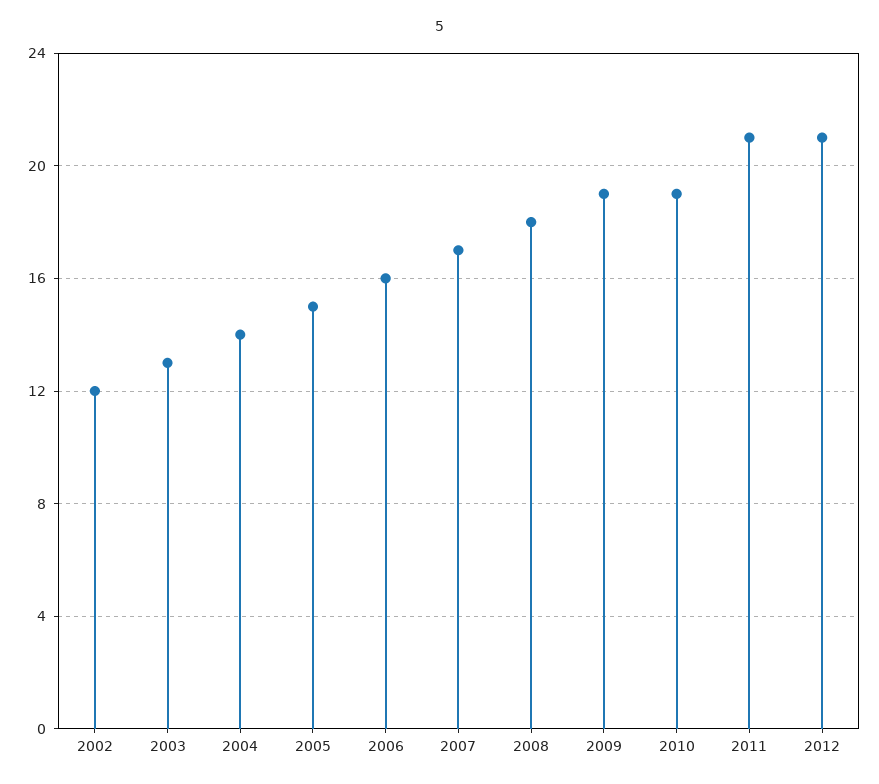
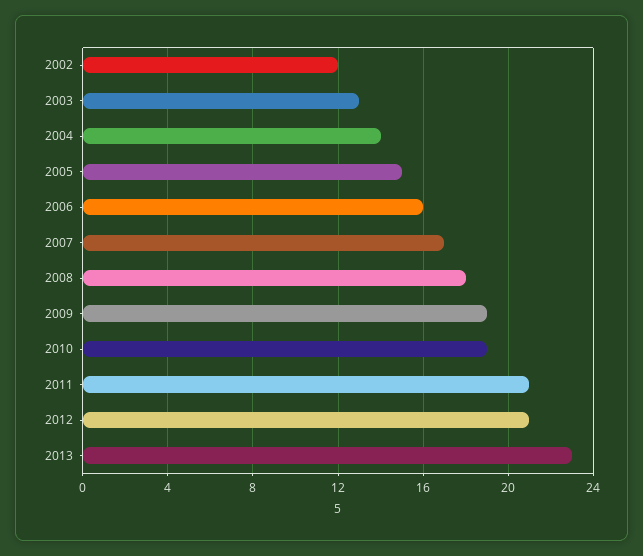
2013: none -> 23

